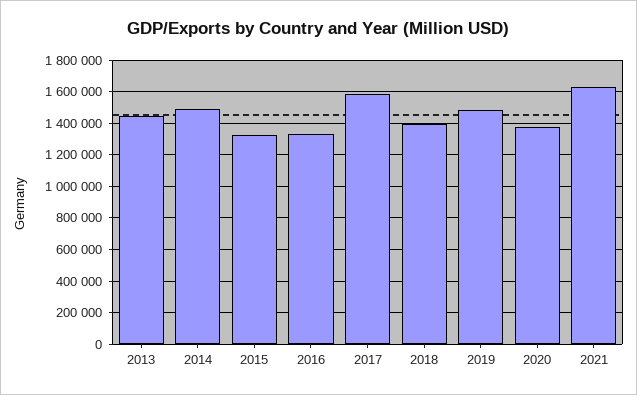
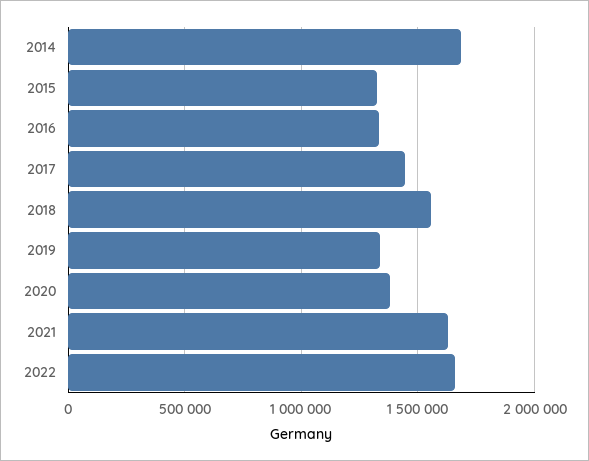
2013: 1450000 -> none
2014: 1500000 -> 1700000
2017: 1600000 -> 1450000
2018: 1400000 -> 1550000
2019: 1500000 -> 1350000
2022: none -> 1650000

